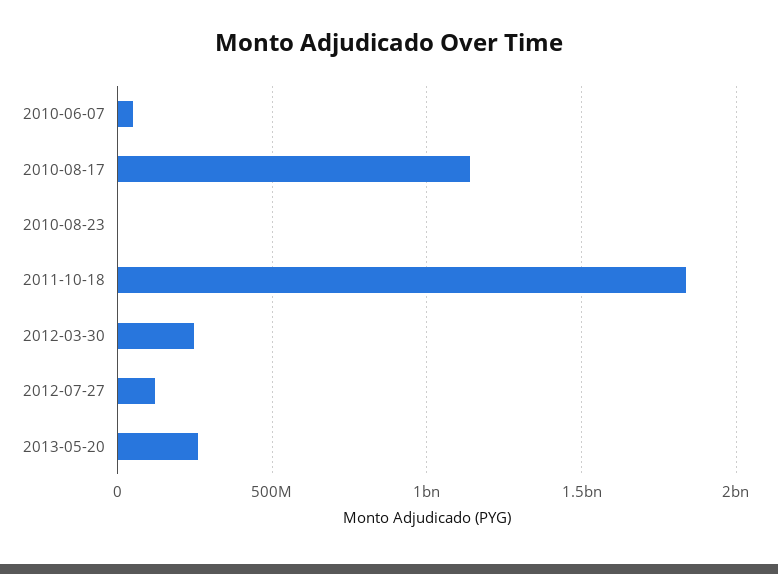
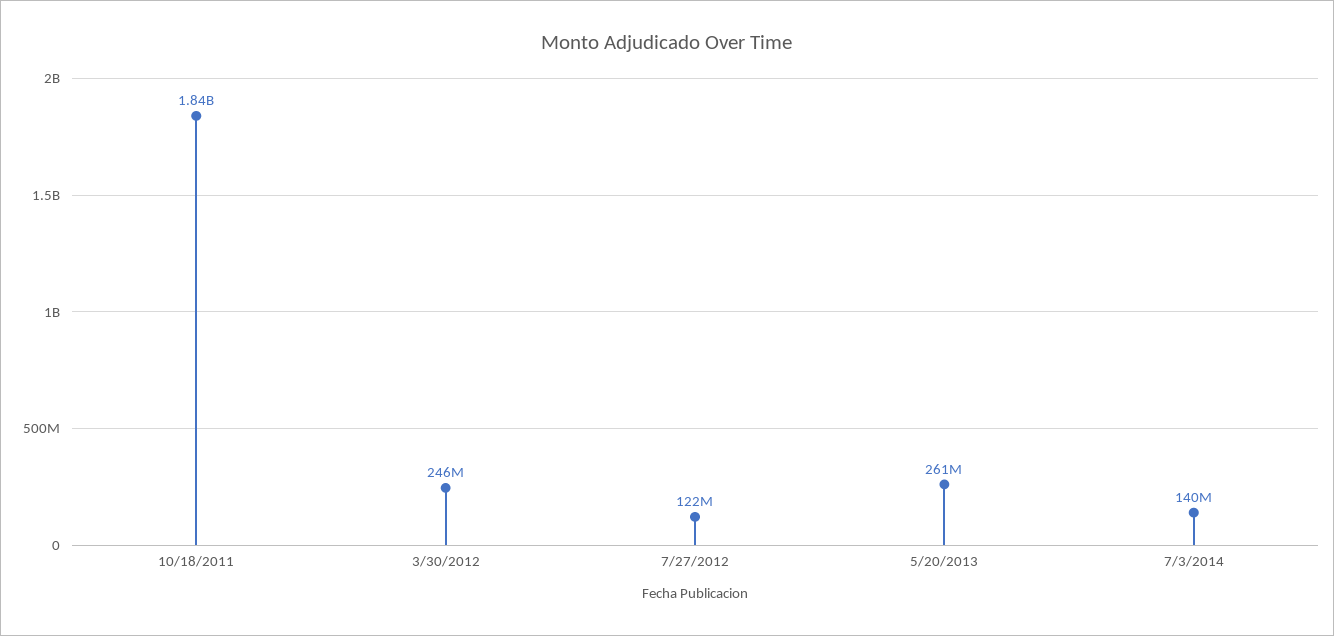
2010-06-07: 50000000 -> none
2010-08-17: 1150000000 -> none
2010-08-23: 0 -> none
7/3/2014: none -> 140000000

